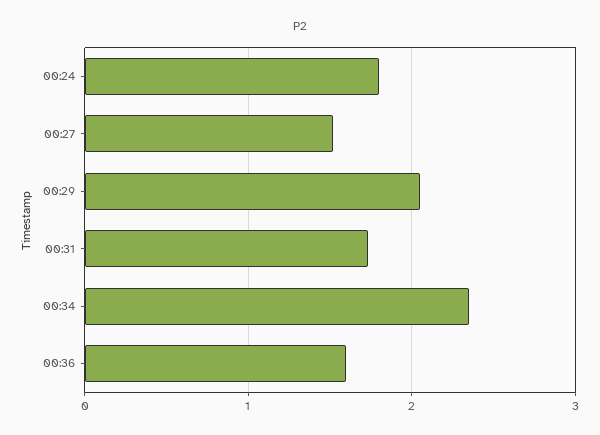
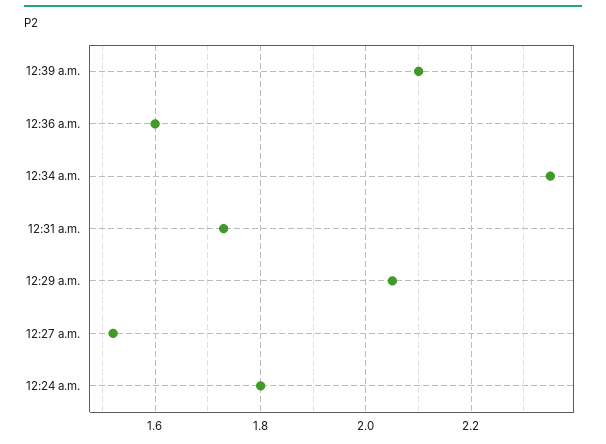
12:39 a.m.: none -> 2.1

